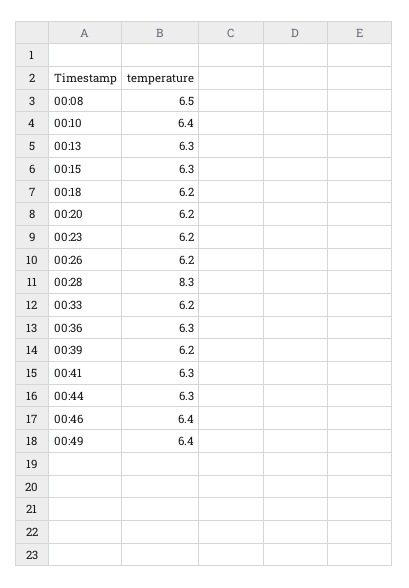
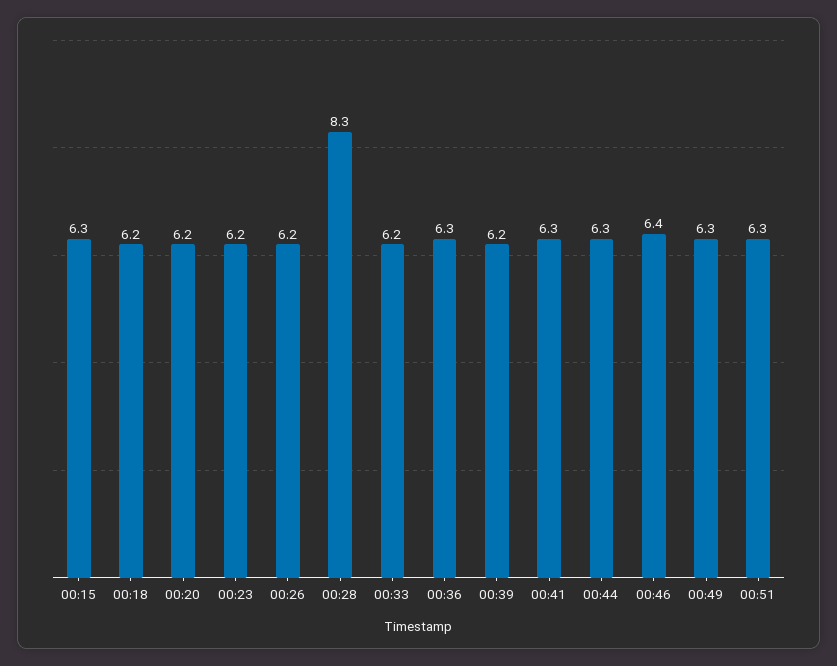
00:08: 6.5 -> none
00:10: 6.4 -> none
00:13: 6.3 -> none
00:49: 6.4 -> 6.3
00:51: none -> 6.3

